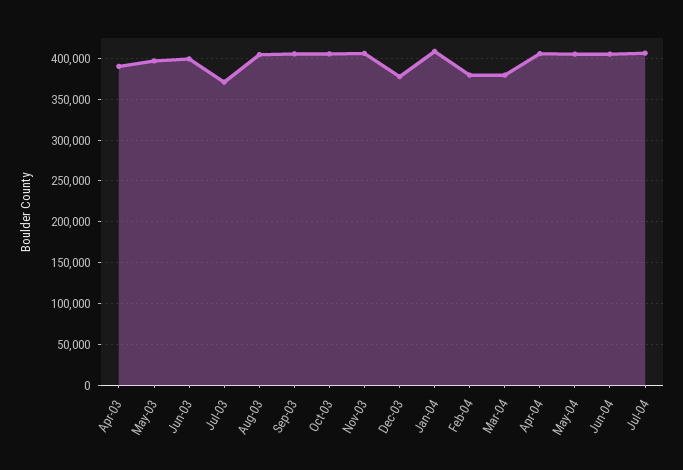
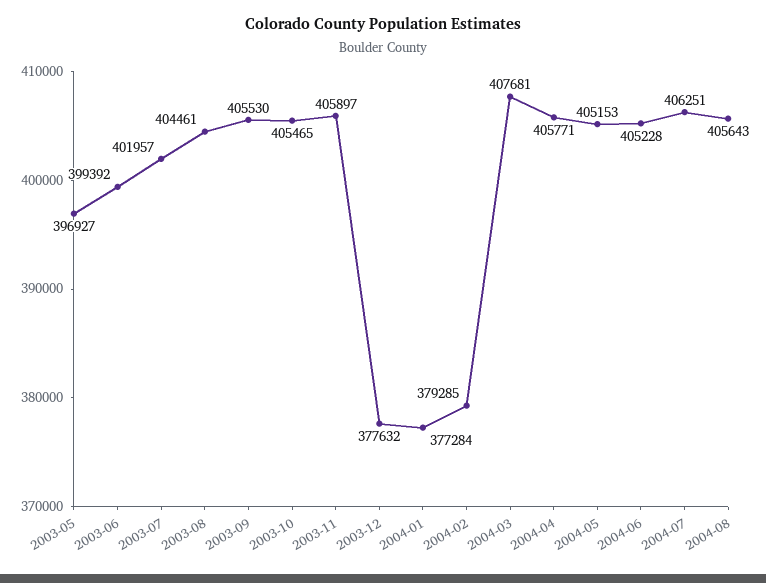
Apr-03: 390000 -> none
Jul-03: 370000 -> 401957
Jan-04: 410000 -> 377284
Mar-04: 380000 -> 407681
2004-08: none -> 405643

